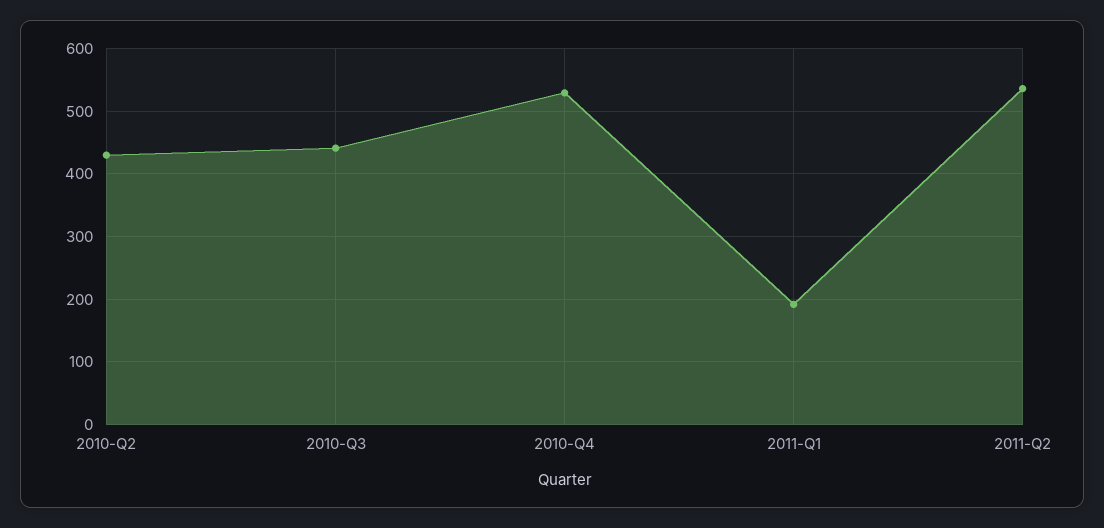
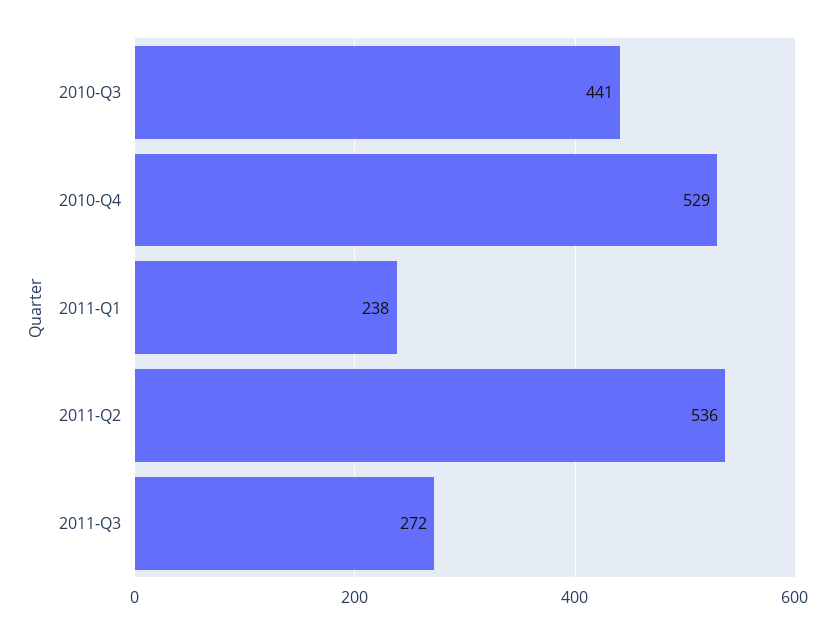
2010-Q2: 430 -> none
2011-Q1: 190 -> 238
2011-Q3: none -> 272

